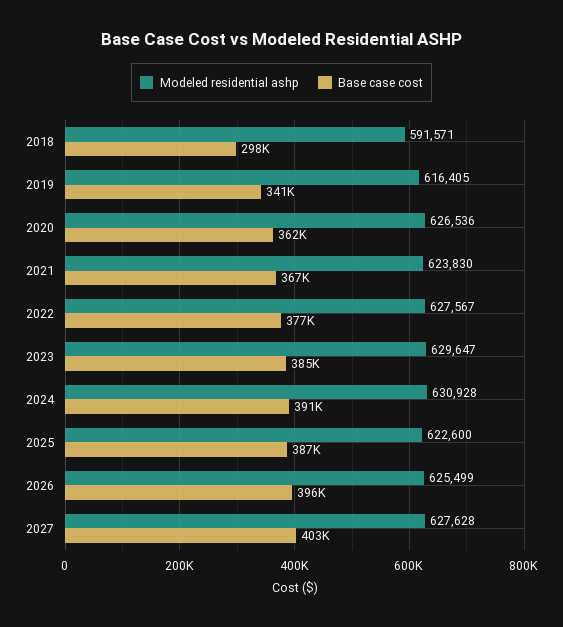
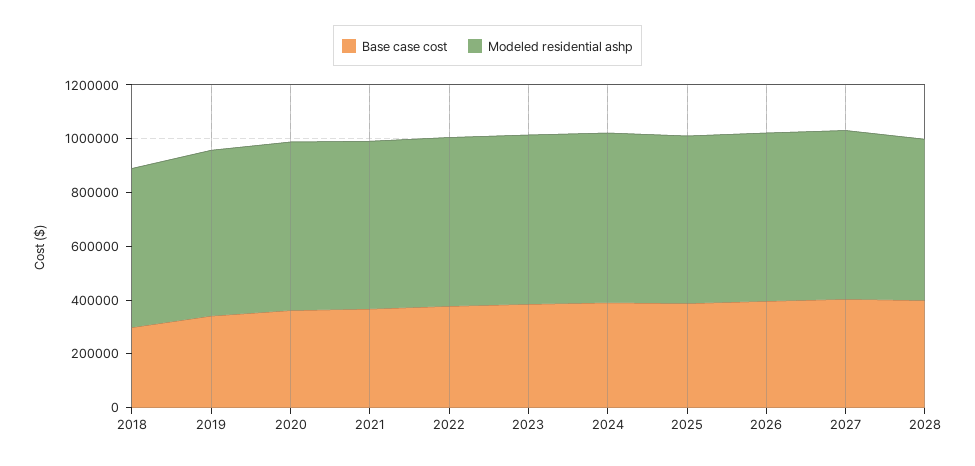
Base case cost, 2028: none -> 400000
Modeled residential ashp, 2028: none -> 600000

